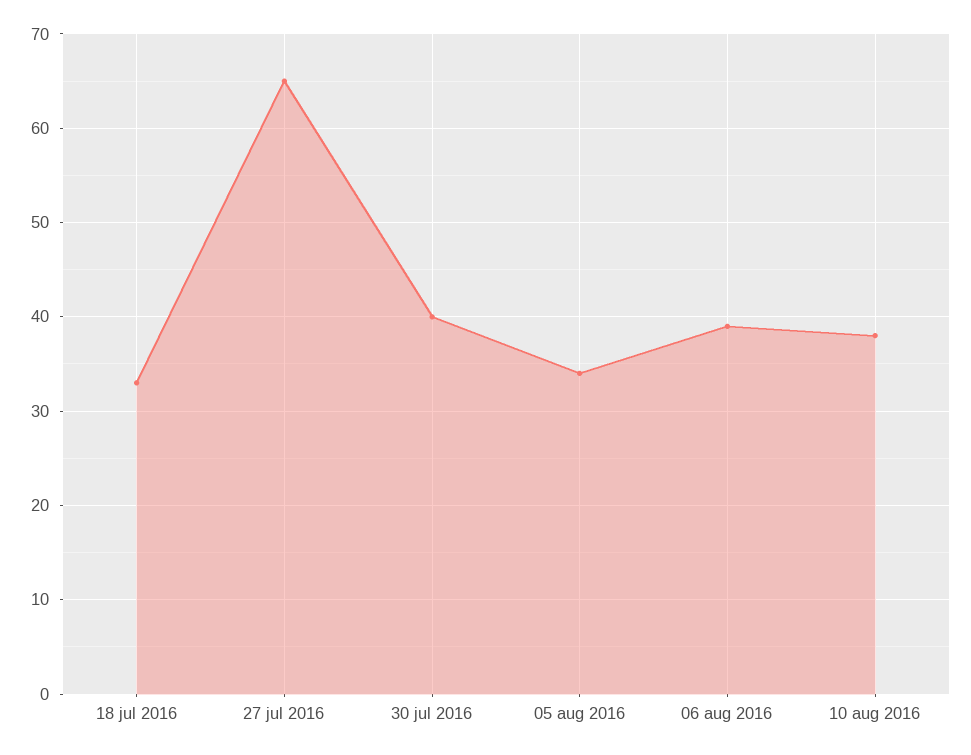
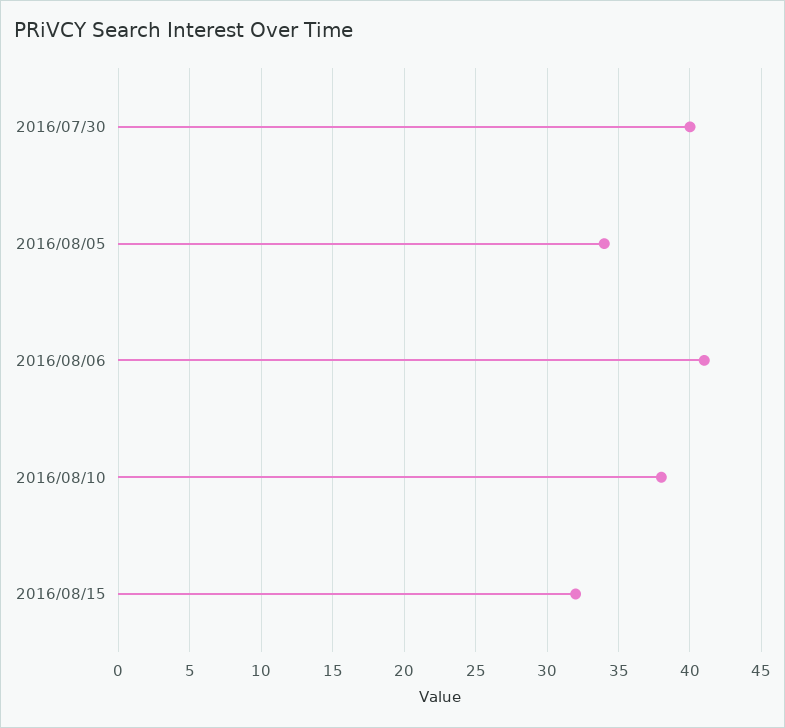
18 jul 2016: 33 -> none
27 jul 2016: 65 -> none
06 aug 2016: 39 -> 41
2016/08/15: none -> 32

